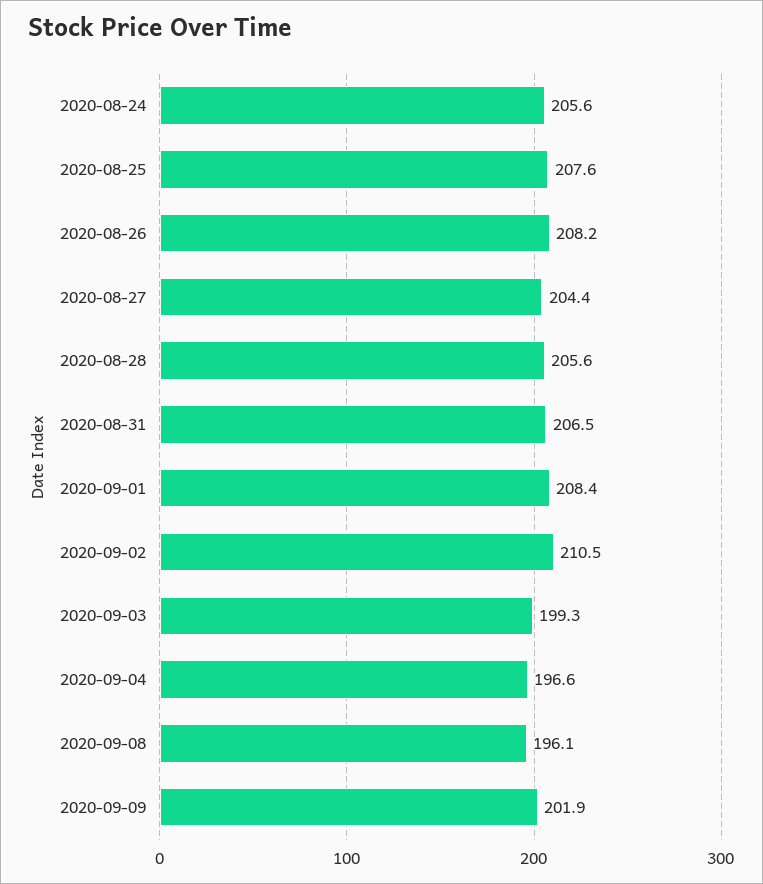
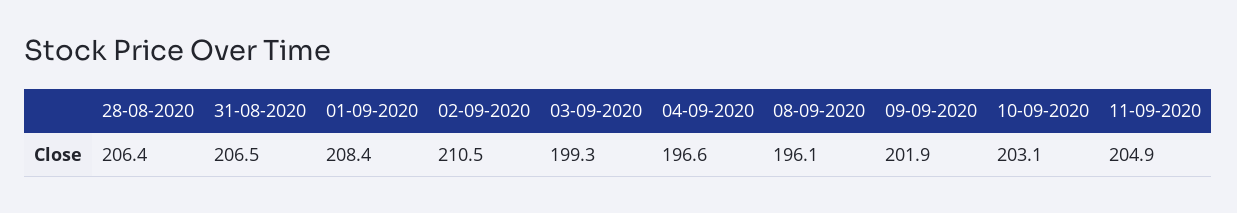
2020-08-24: 205.6 -> none
2020-08-25: 207.6 -> none
2020-08-26: 208.2 -> none
2020-08-27: 204.4 -> none
2020-08-28: 205.6 -> 206.4
10-09-2020: none -> 203.1
11-09-2020: none -> 204.9

